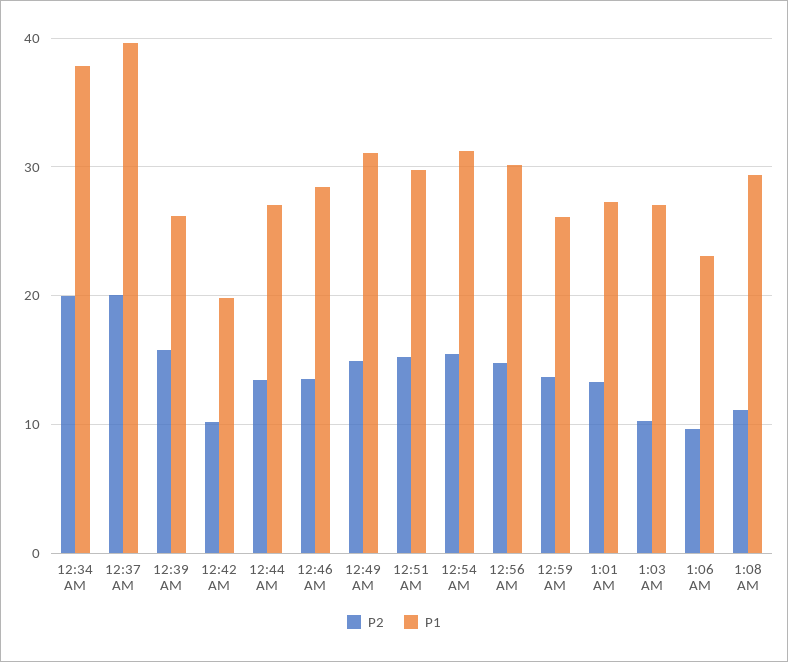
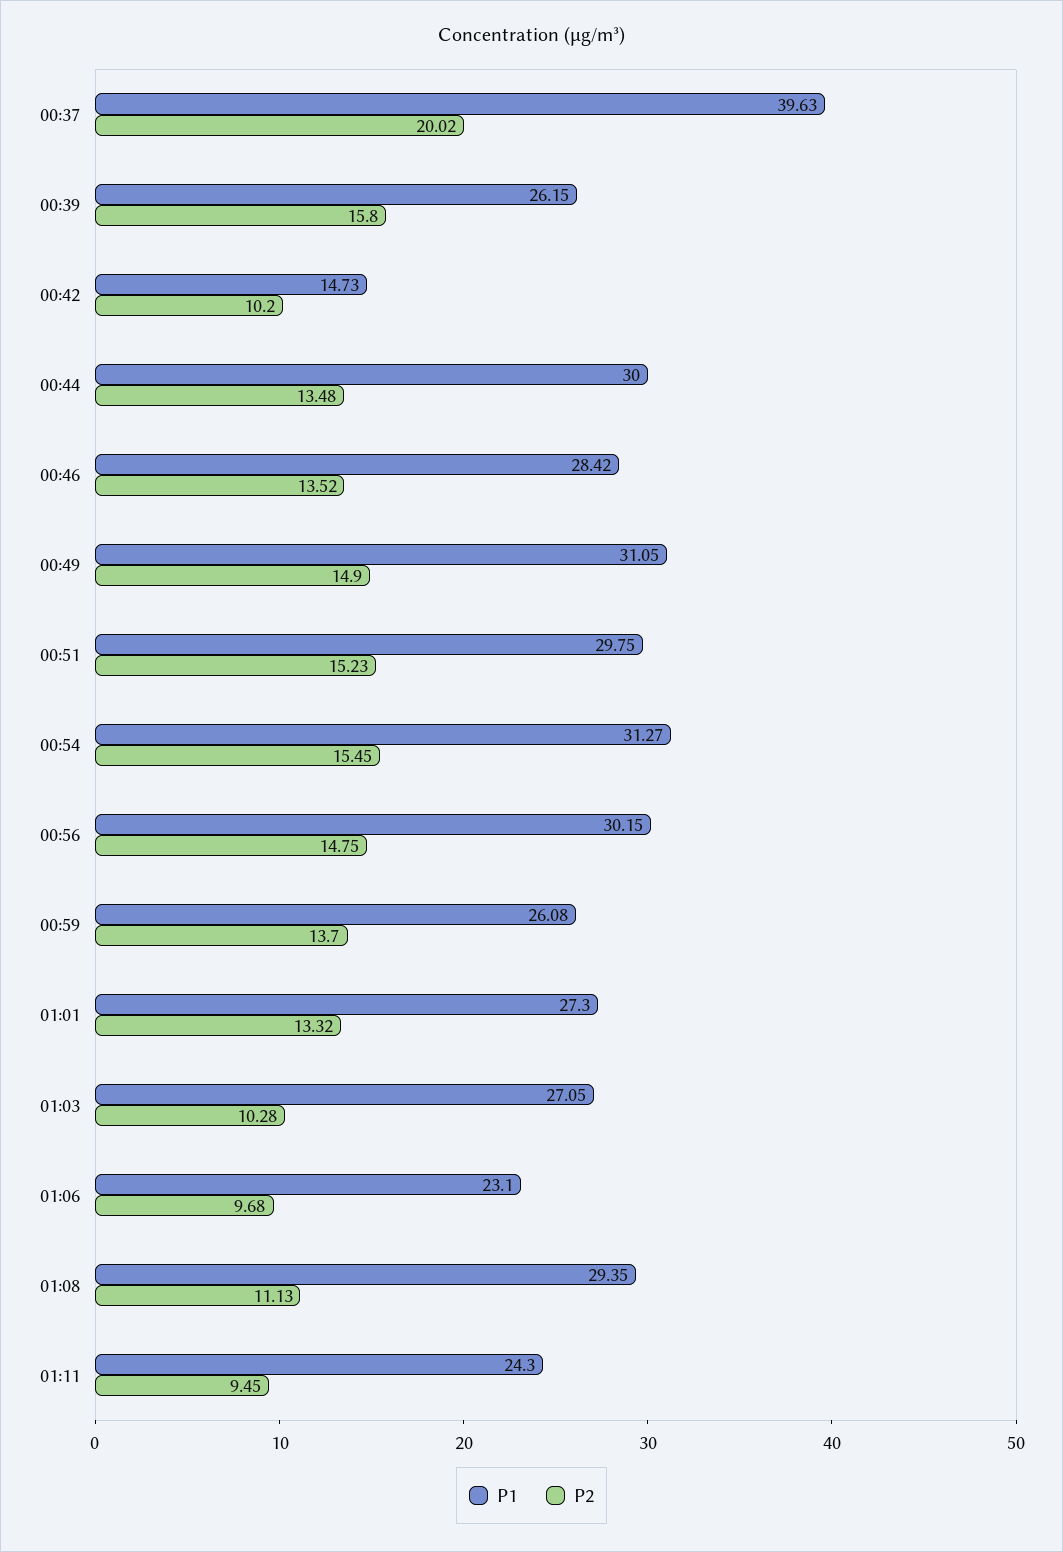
P2, 12:34 AM: 20 -> none
P1, 12:34 AM: 38 -> none
P1, 12:42 AM: 20 -> 14.73
P1, 12:44 AM: 27 -> 30
P1, 01:11: none -> 24.3
P2, 01:11: none -> 9.45

